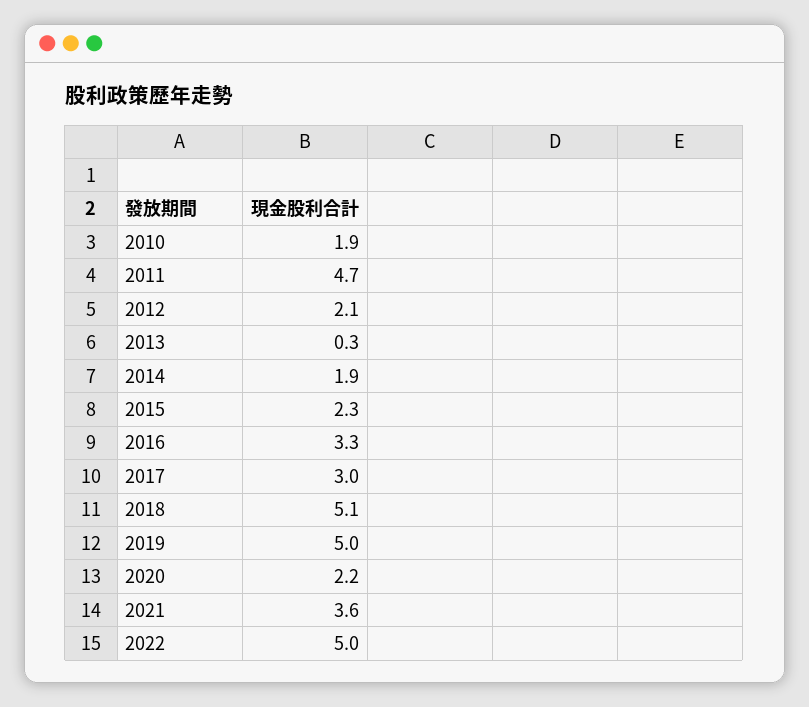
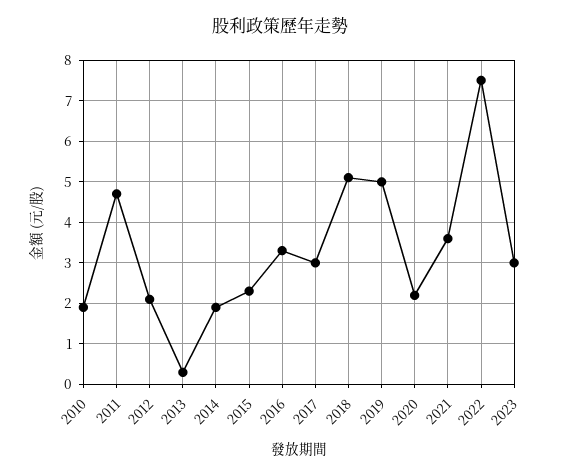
2022: 5 -> 7.5
2023: none -> 3

